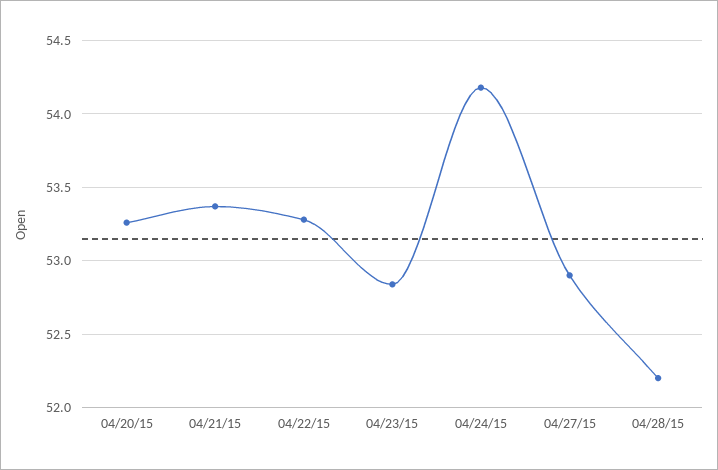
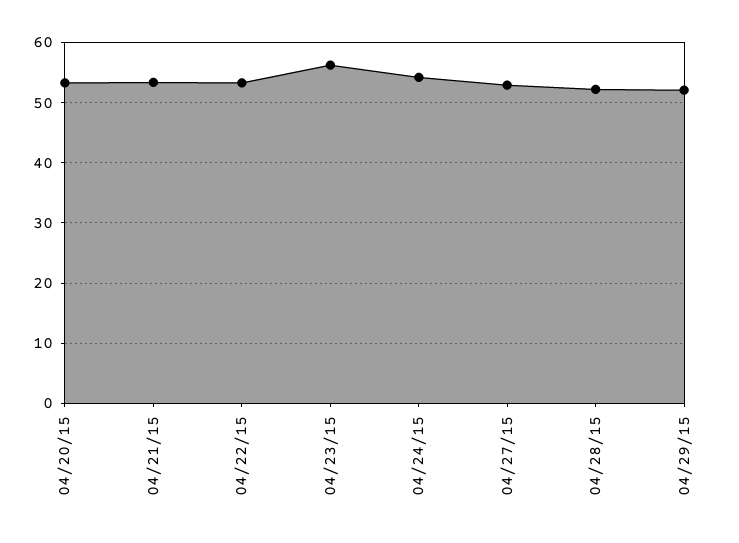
04/23/15: 52.85 -> 56
04/29/15: none -> 52

